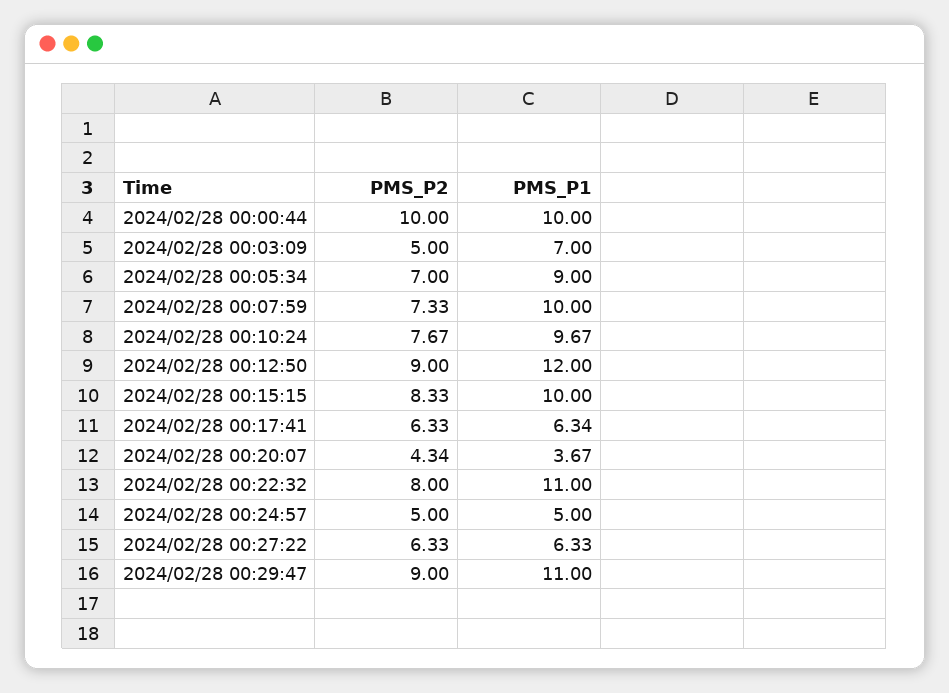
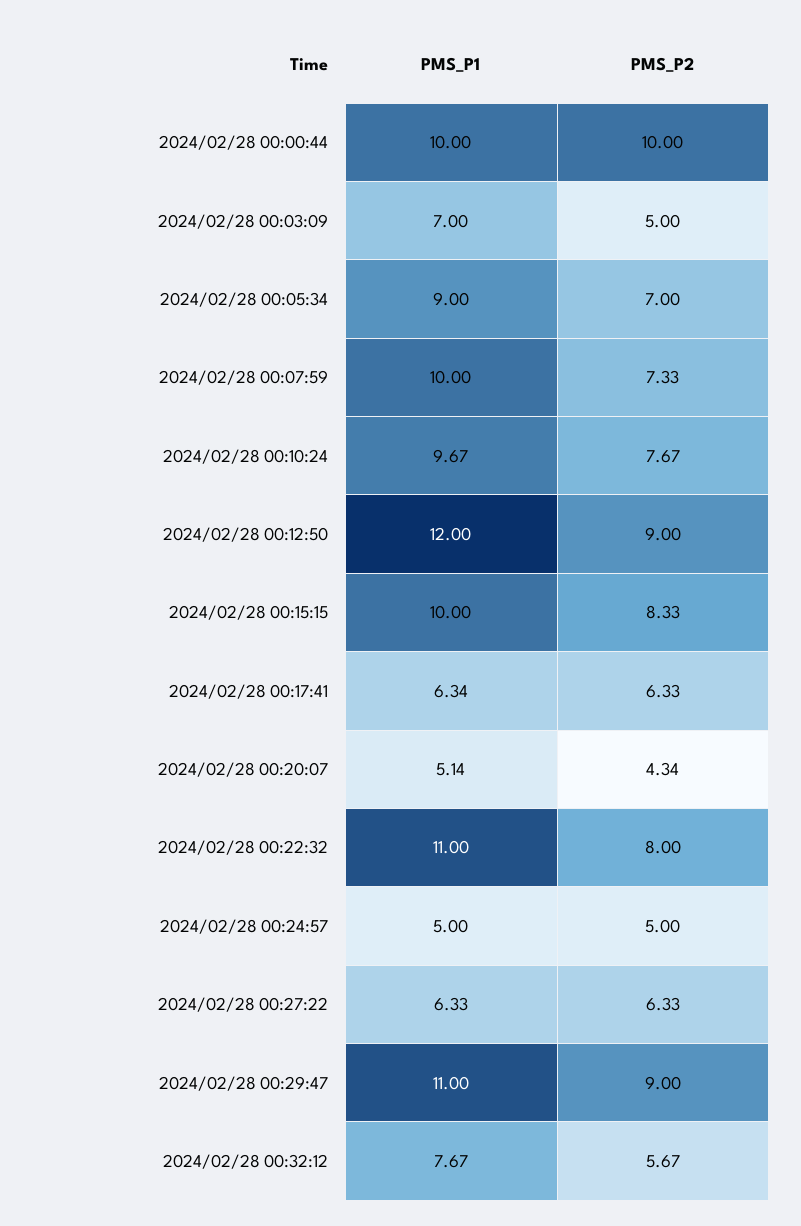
PMS_P1, 2024/02/28 00:20:07: 3.67 -> 5.14
PMS_P1, 2024/02/28 00:32:12: none -> 7.67
PMS_P2, 2024/02/28 00:32:12: none -> 5.67

